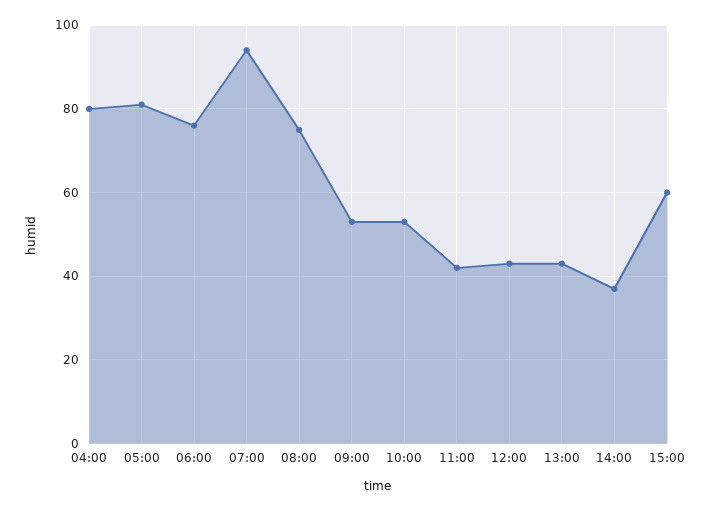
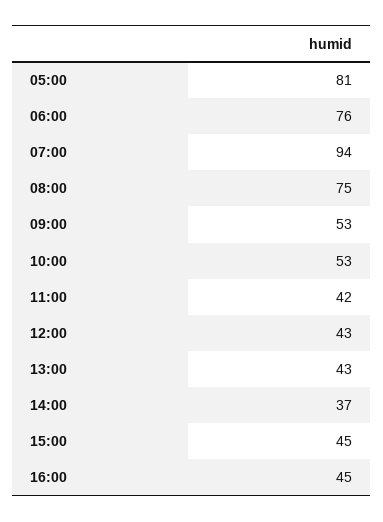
04:00: 80 -> none
15:00: 60 -> 45
16:00: none -> 45

